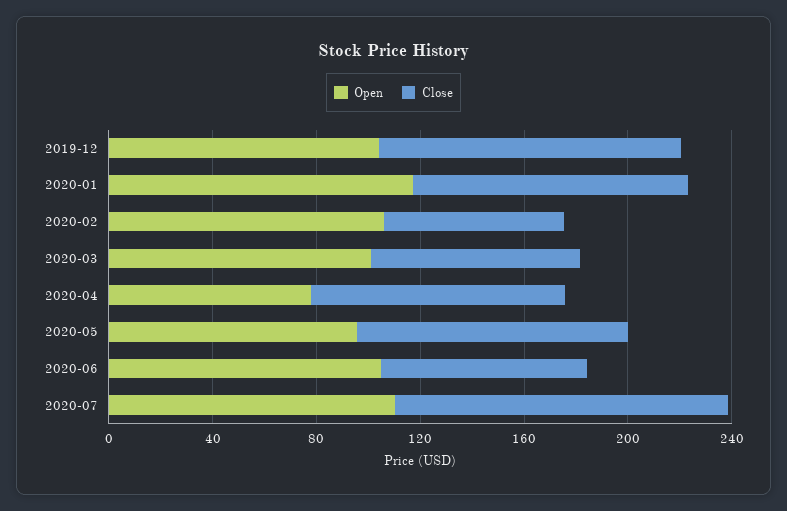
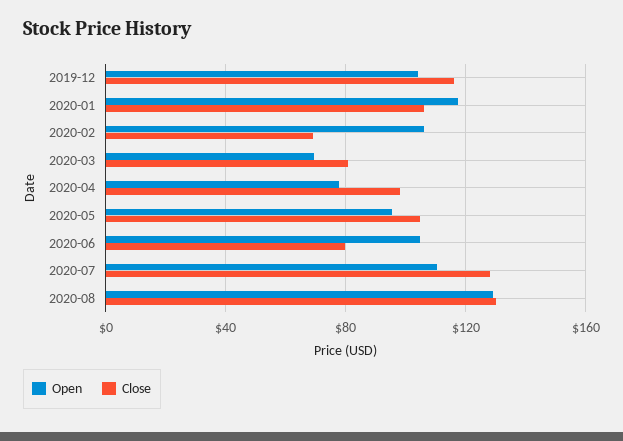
Open, 2020-03: 100 -> 70
Open, 2020-08: none -> 130
Close, 2020-08: none -> 130

